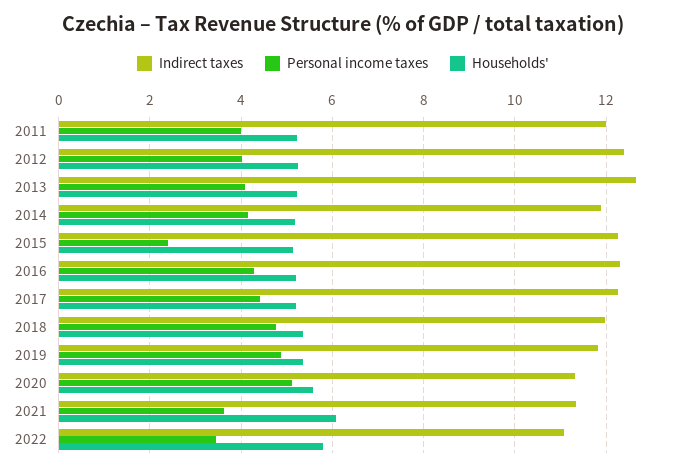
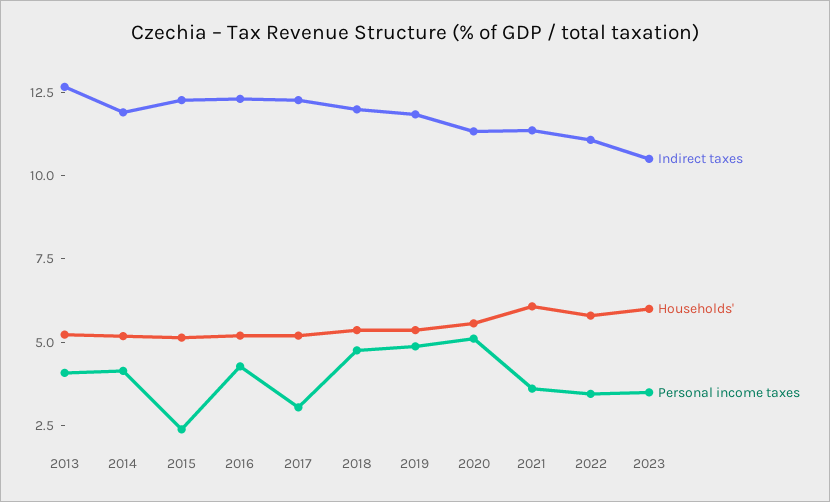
Indirect taxes, 2011: 12 -> none
Personal income taxes, 2011: 4 -> none
Households', 2011: 5.2 -> none
Indirect taxes, 2012: 12.4 -> none
Personal income taxes, 2012: 4 -> none
Households', 2012: 5.2 -> none
Personal income taxes, 2017: 4.4 -> 3
Indirect taxes, 2023: none -> 10.5
Households', 2023: none -> 6
Personal income taxes, 2023: none -> 3.5

